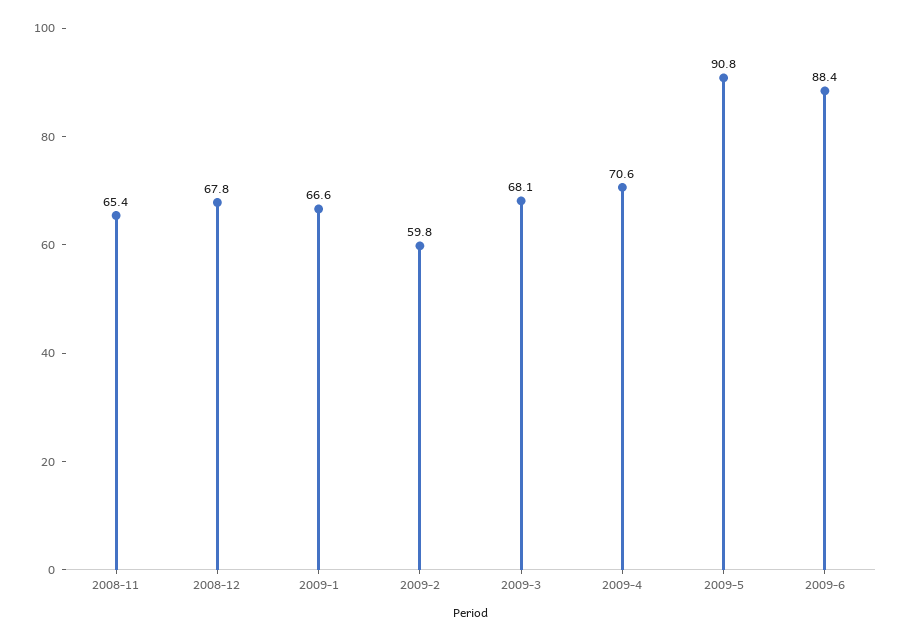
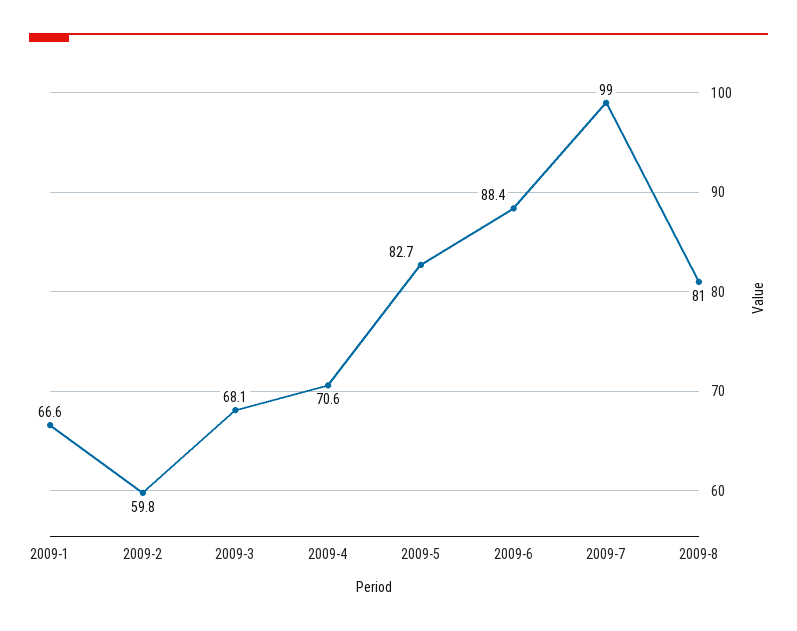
2008-11: 65.4 -> none
2008-12: 67.8 -> none
2009-5: 90.8 -> 82.7
2009-7: none -> 99
2009-8: none -> 81

